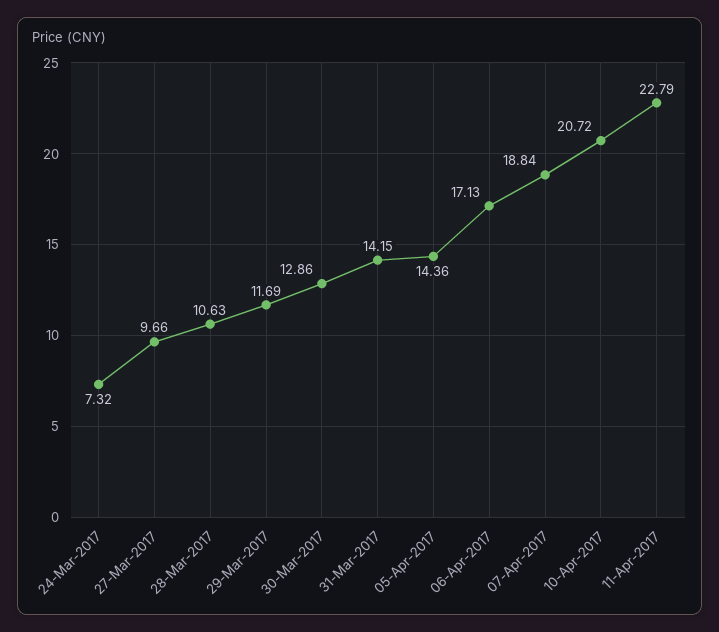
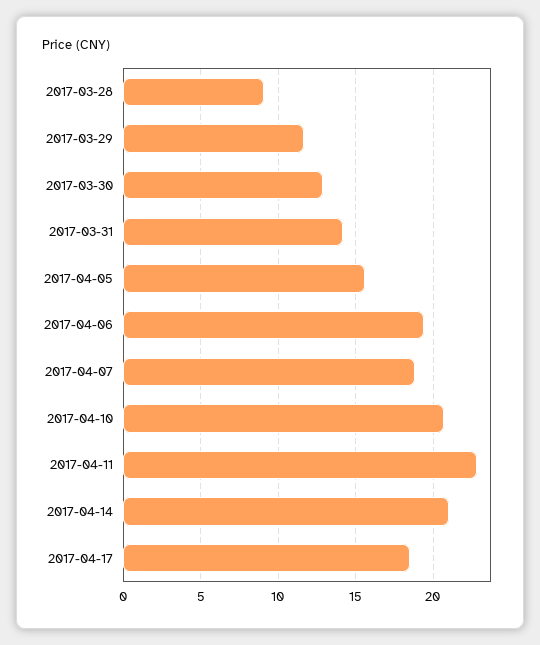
24-Mar-2017: 7.32 -> none
27-Mar-2017: 9.66 -> none
28-Mar-2017: 10.63 -> 9
05-Apr-2017: 14.36 -> 15.5
06-Apr-2017: 17.13 -> 19.5
2017-04-14: none -> 21
2017-04-17: none -> 18.5

